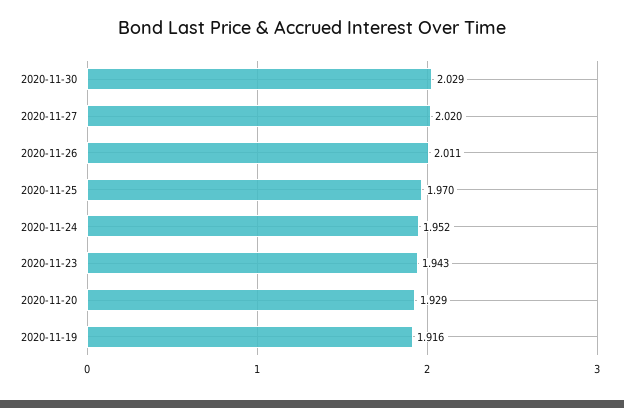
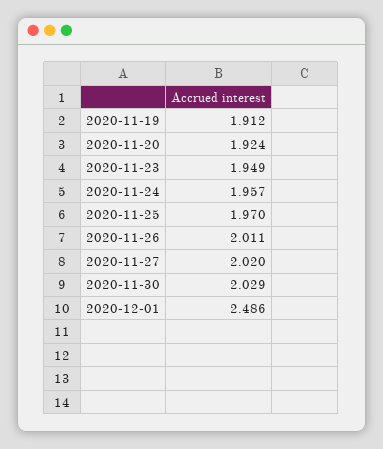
2020-11-24: 1.952 -> 1.957
2020-11-23: 1.943 -> 1.949
2020-11-20: 1.929 -> 1.924
2020-11-19: 1.916 -> 1.912
2020-12-01: none -> 2.486

